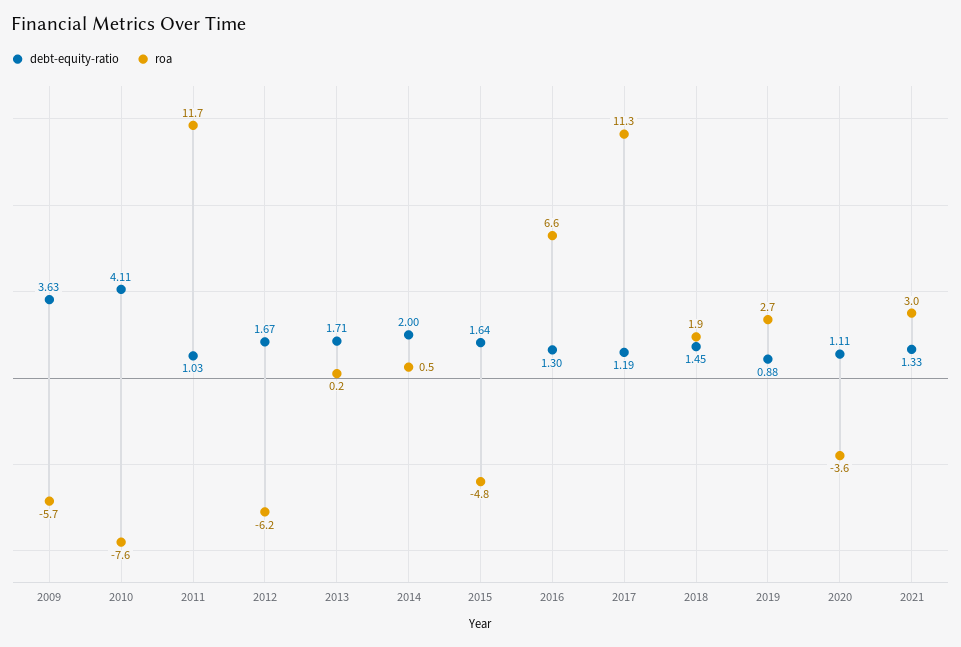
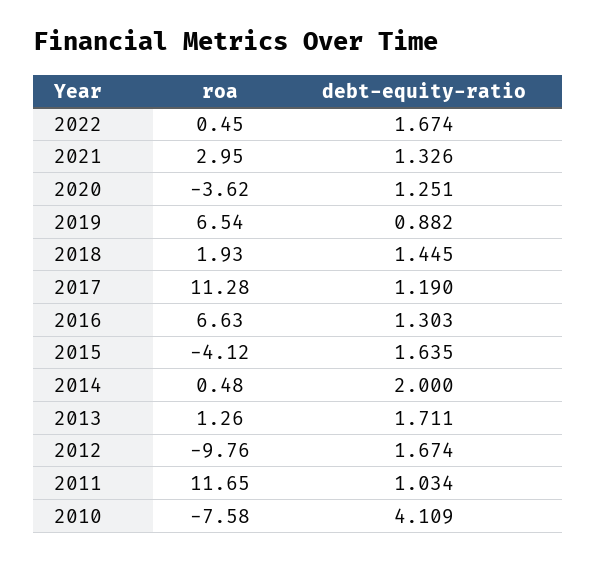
debt-equity-ratio, 2009: 3.63 -> none
roa, 2009: -5.7 -> none
roa, 2012: -6.2 -> -9.76
roa, 2013: 0.2 -> 1.26
roa, 2015: -4.8 -> -4.12
roa, 2019: 2.7 -> 6.54
debt-equity-ratio, 2020: 1.11 -> 1.251
roa, 2022: none -> 0.45
debt-equity-ratio, 2022: none -> 1.674

